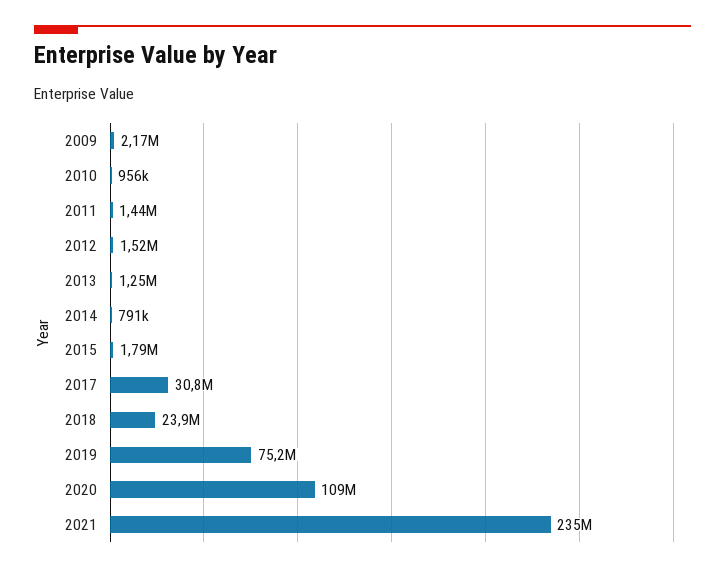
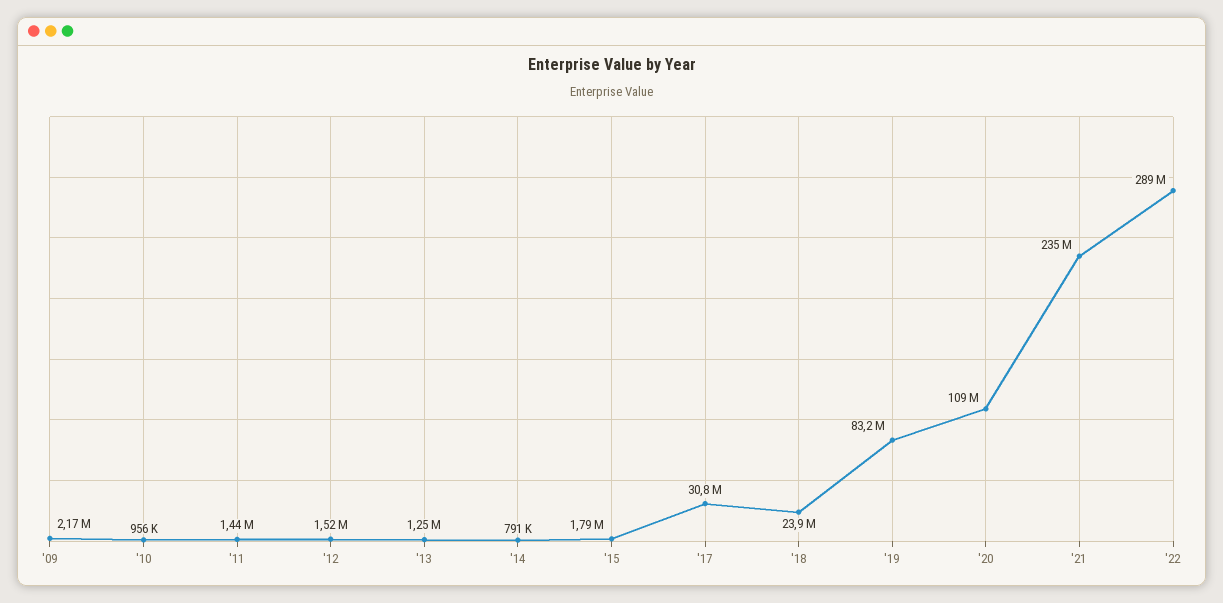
2019: 75200000 -> 83200000
'22: none -> 289000000

